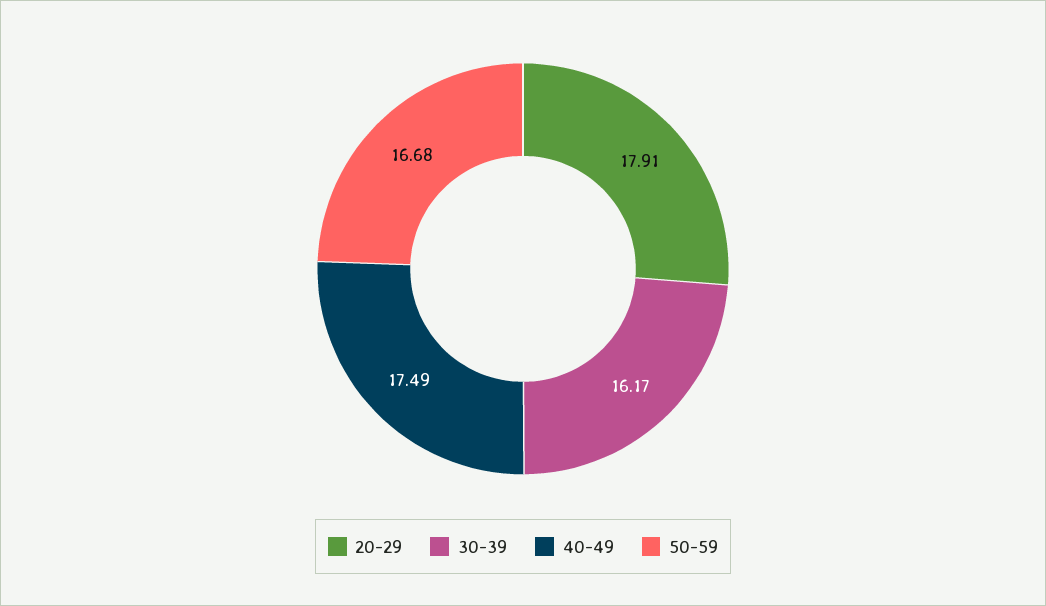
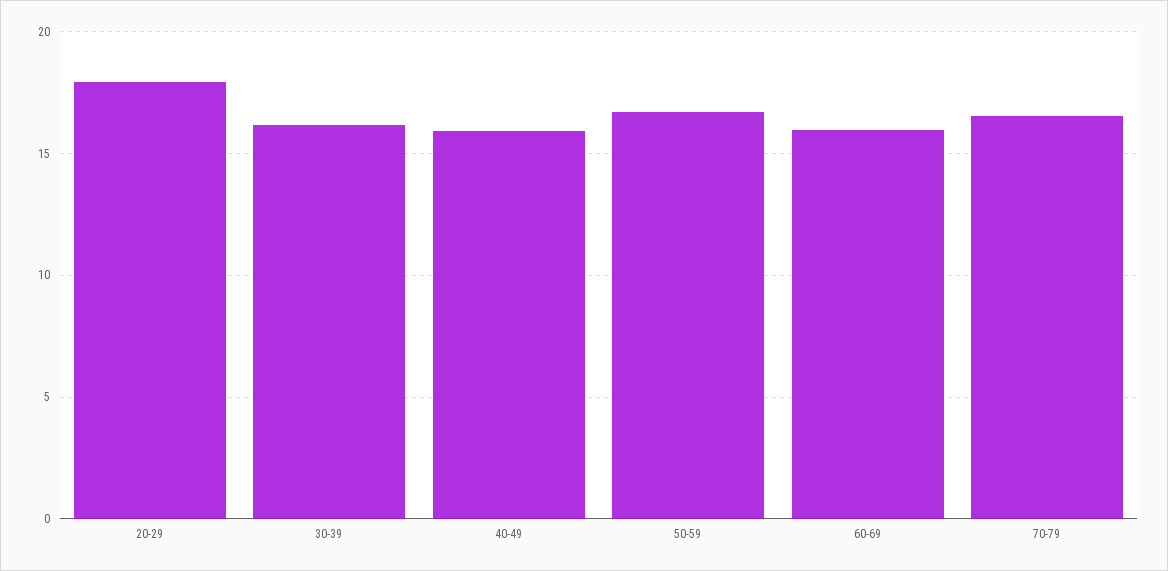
40-49: 17.49 -> 16
60-69: none -> 16
70-79: none -> 16.5

